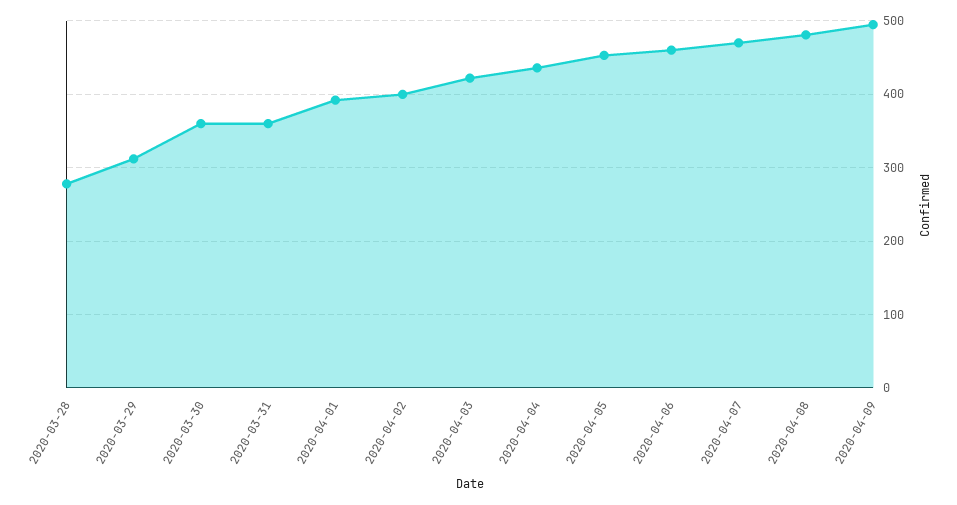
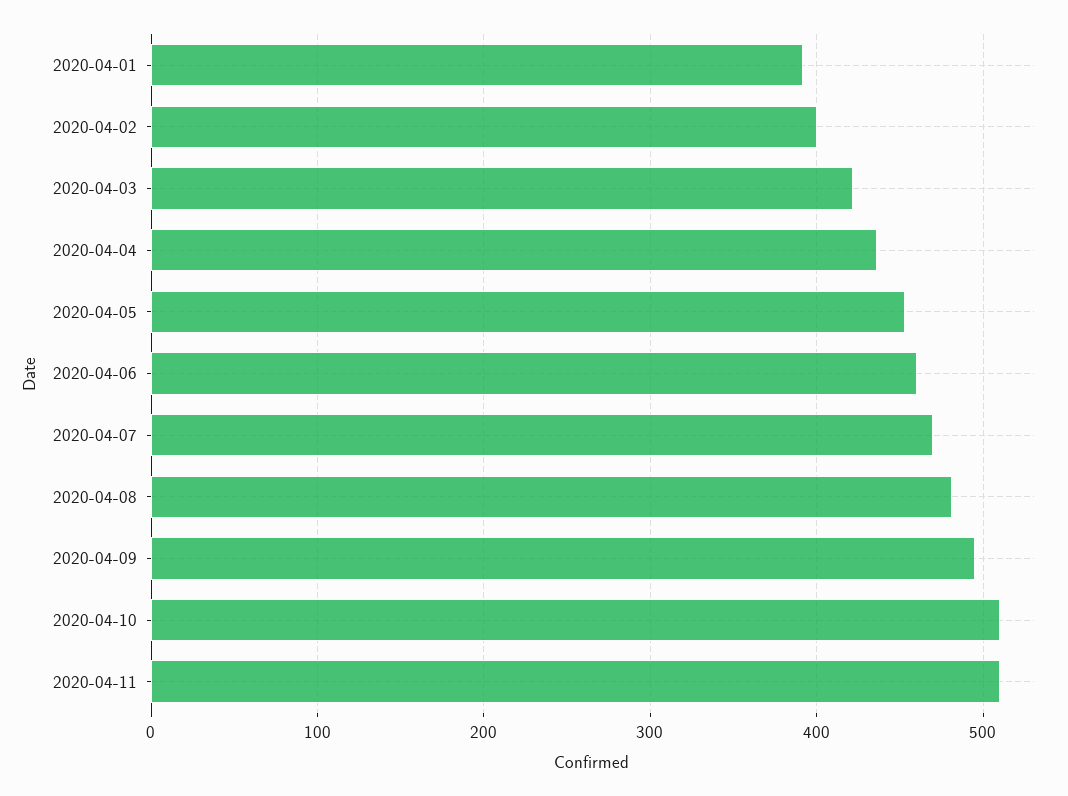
2020-03-28: 280 -> none
2020-03-29: 310 -> none
2020-03-30: 360 -> none
2020-03-31: 360 -> none
2020-04-10: none -> 510
2020-04-11: none -> 510

